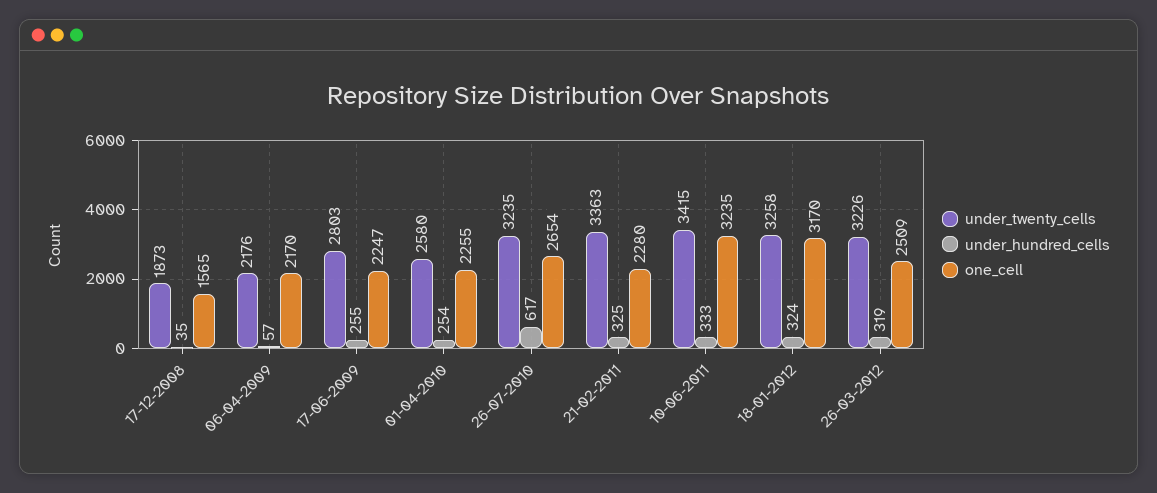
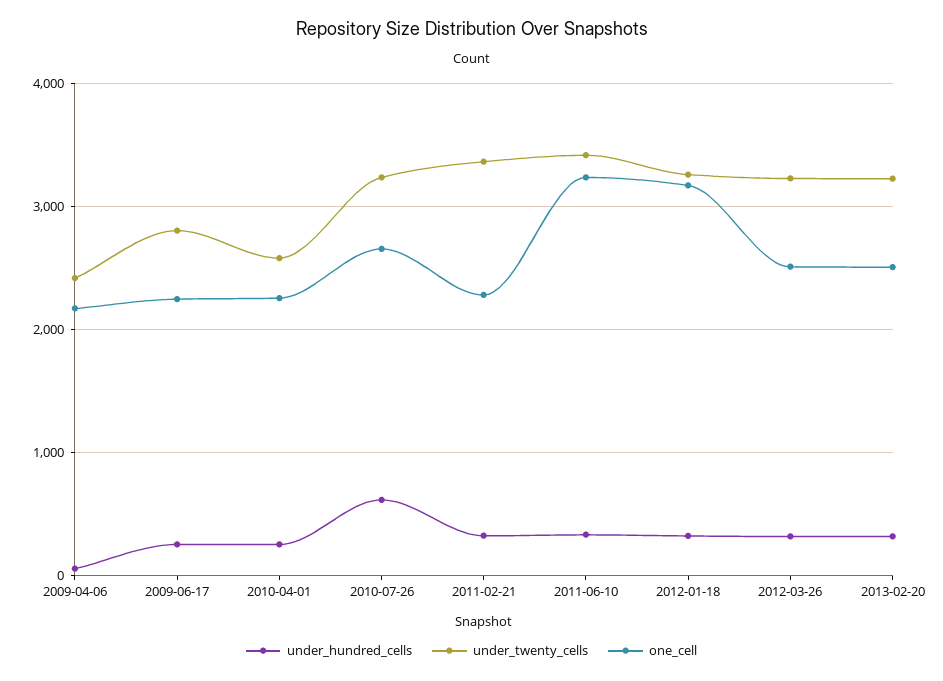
under_twenty_cells, 17-12-2008: 1873 -> none
under_hundred_cells, 17-12-2008: 35 -> none
one_cell, 17-12-2008: 1565 -> none
under_twenty_cells, 06-04-2009: 2176 -> 2400
under_hundred_cells, 2013-02-20: none -> 300
under_twenty_cells, 2013-02-20: none -> 3200
one_cell, 2013-02-20: none -> 2500

